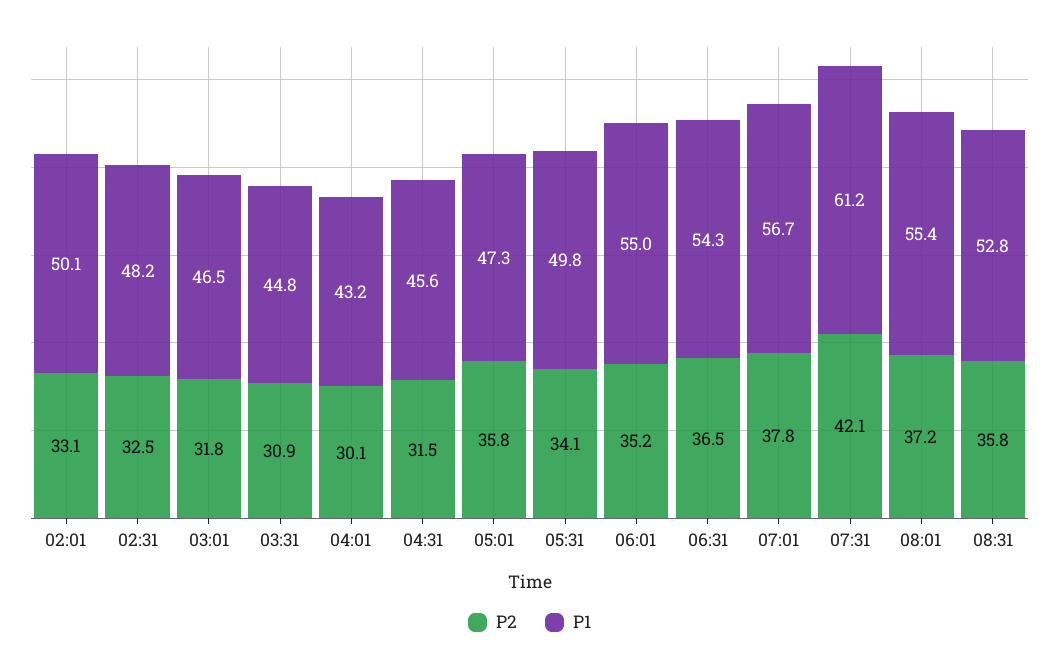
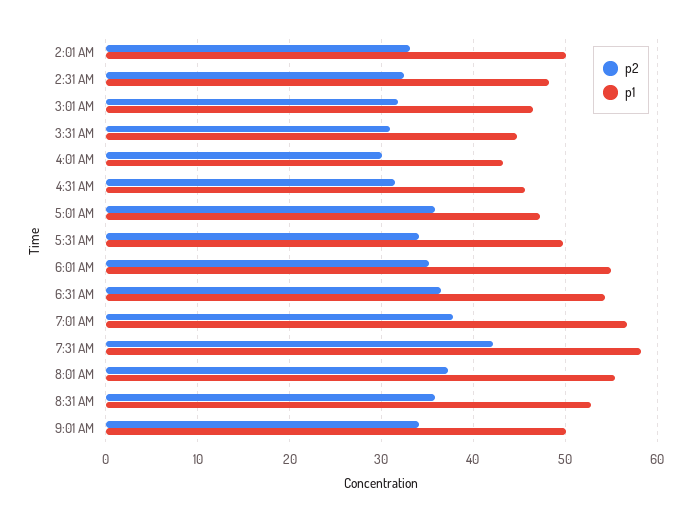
P1, 07:31: 61.2 -> 58
P2, 9:01 AM: none -> 34
P1, 9:01 AM: none -> 50

